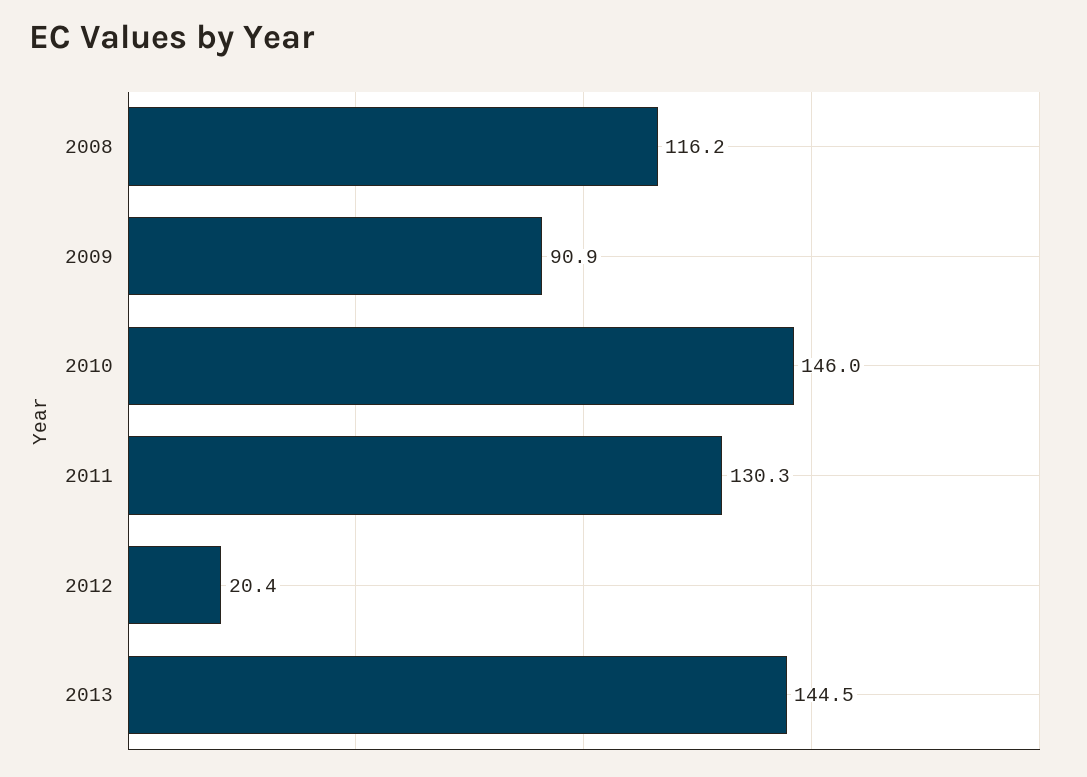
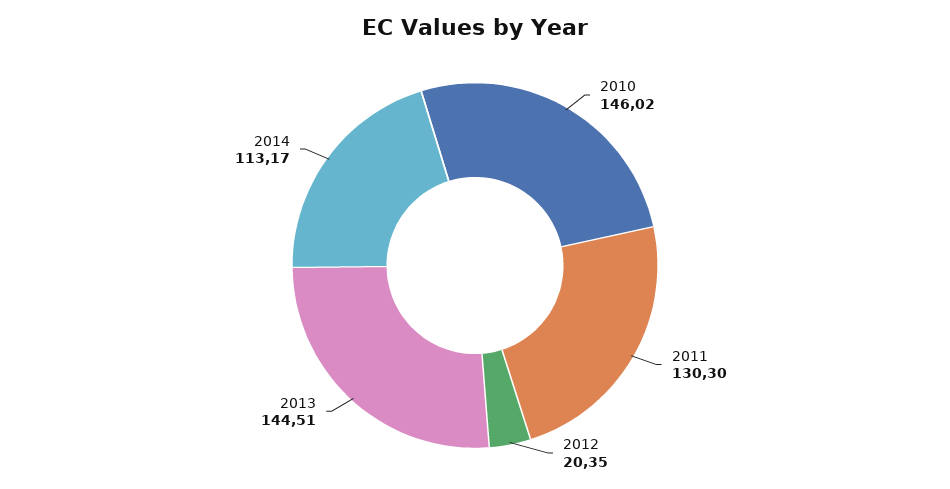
2008: 116.2 -> none
2009: 90.9 -> none
2014: none -> 113.17

